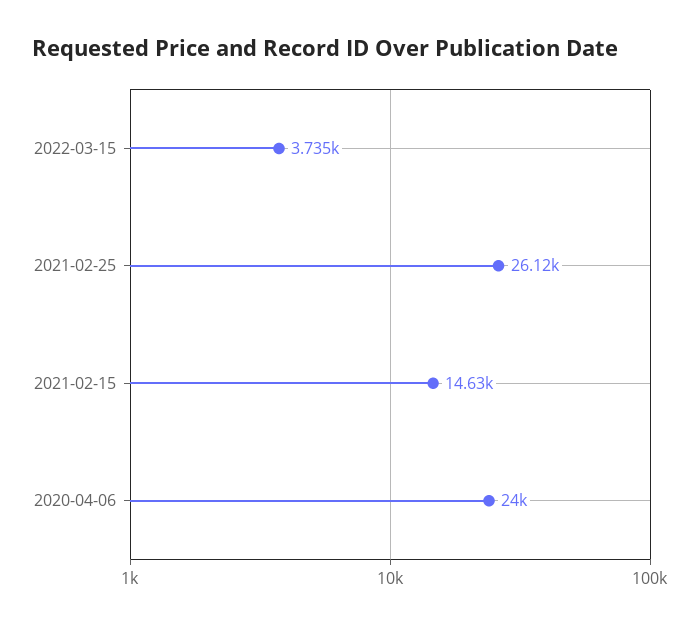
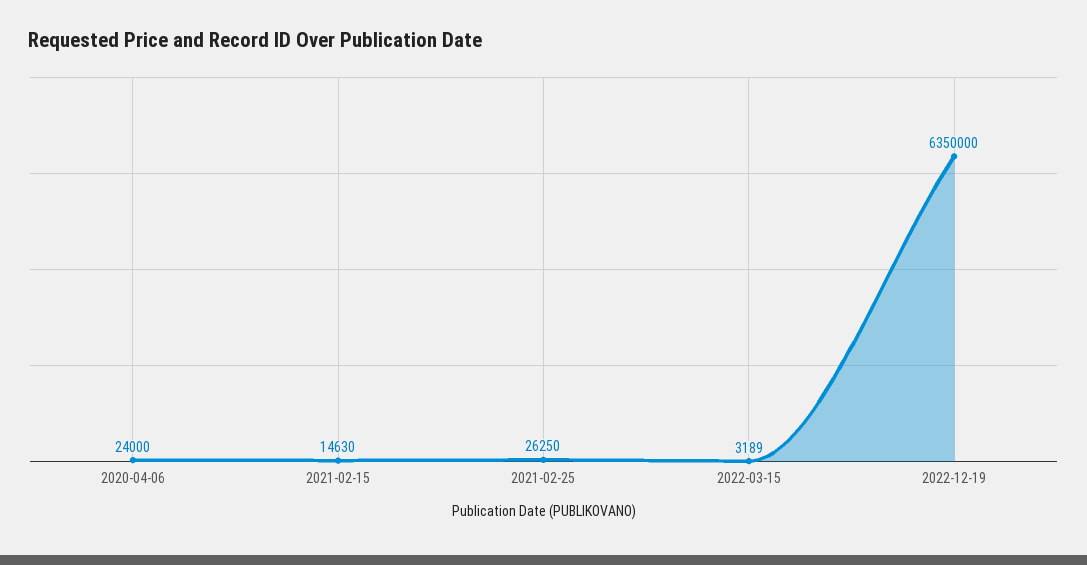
2022-03-15: 3735 -> 3189
2021-02-25: 26120 -> 26250
2022-12-19: none -> 6350000

